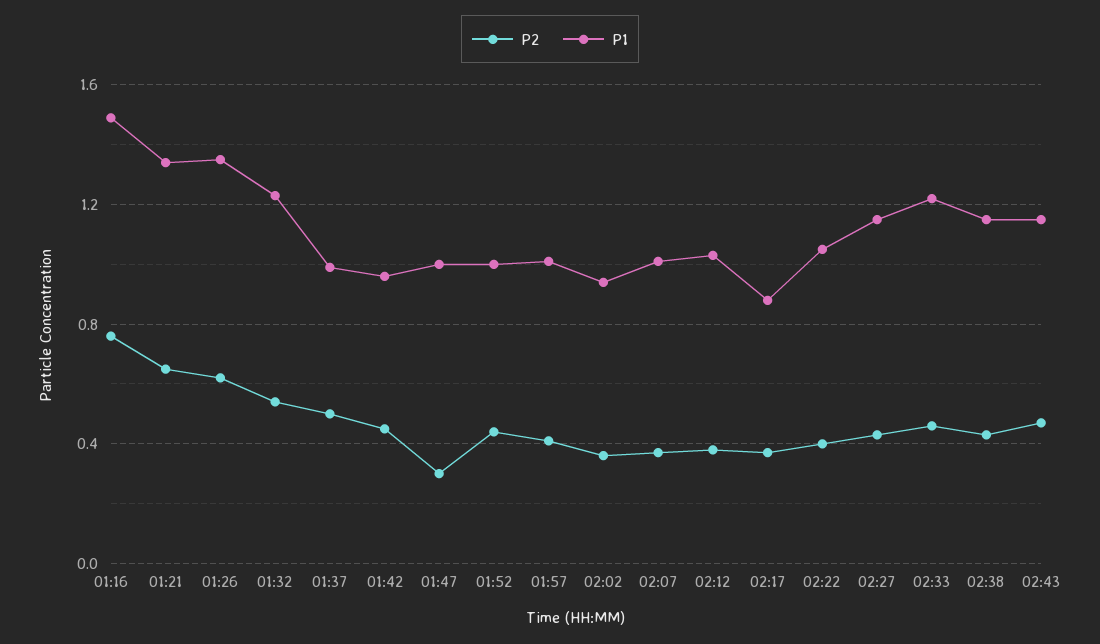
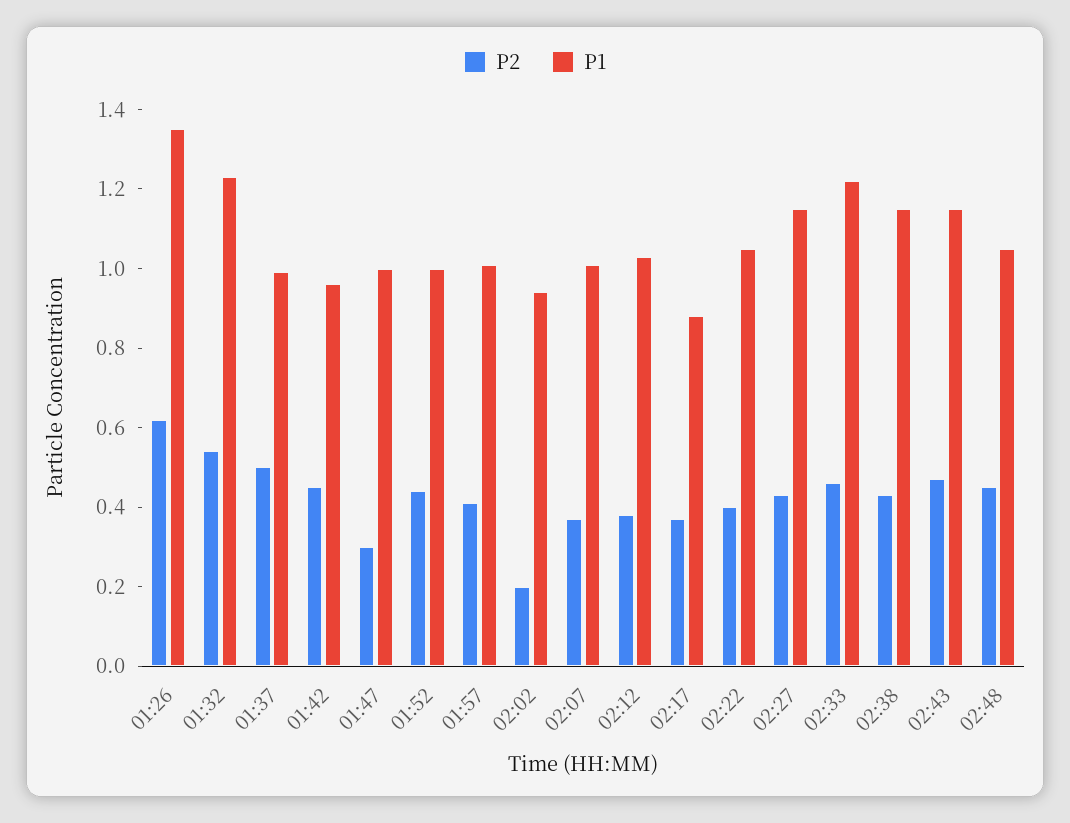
P2, 01:16: 0.75 -> none
P1, 01:16: 1.5 -> none
P2, 01:21: 0.65 -> none
P1, 01:21: 1.35 -> none
P2, 02:02: 0.35 -> 0.2
P2, 02:48: none -> 0.45
P1, 02:48: none -> 1.05

